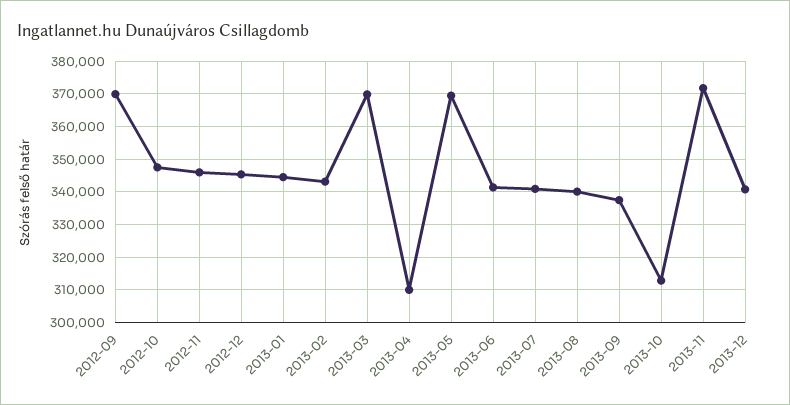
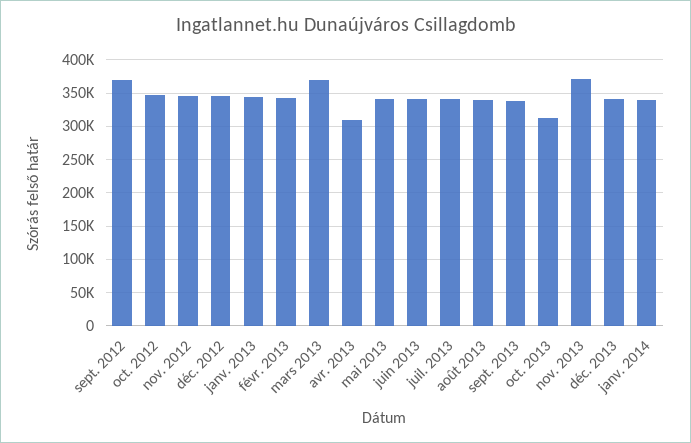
2013-05: 370000 -> 340000
janv. 2014: none -> 340000

